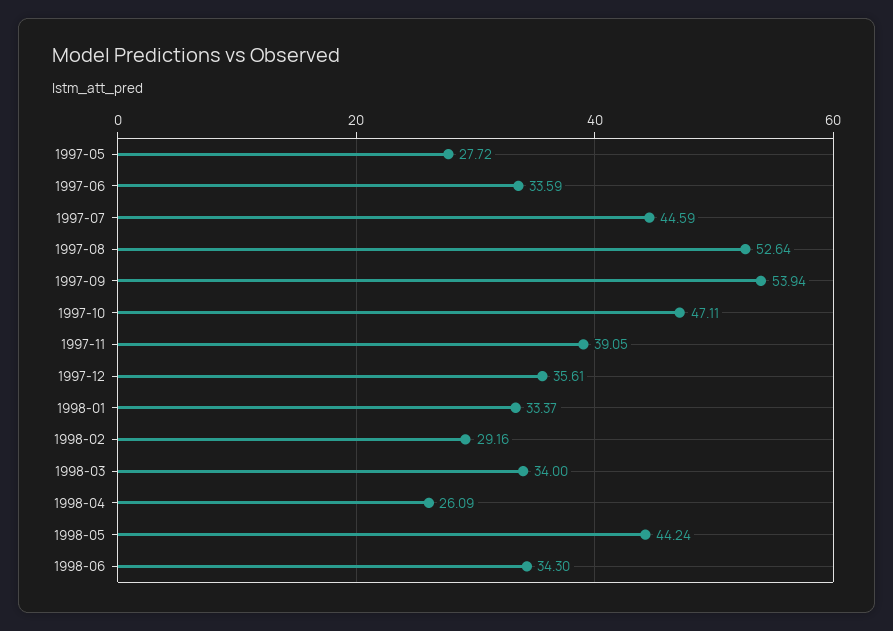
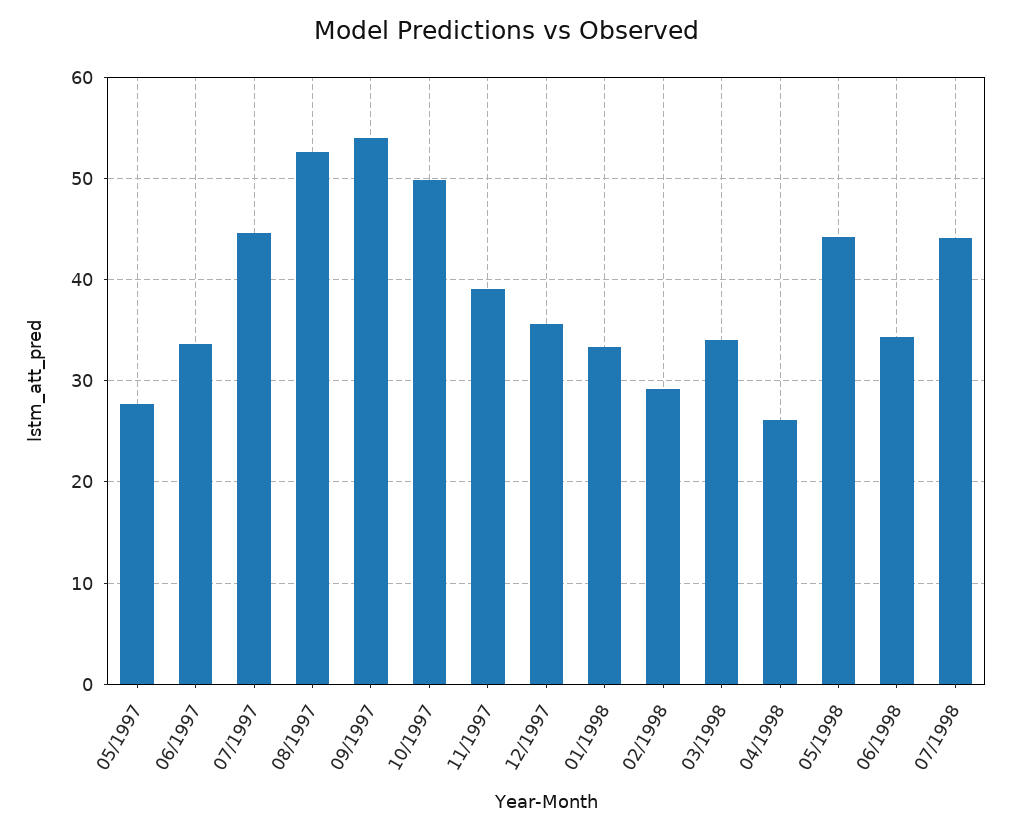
1997-10: 47.11 -> 50
07/1998: none -> 44

